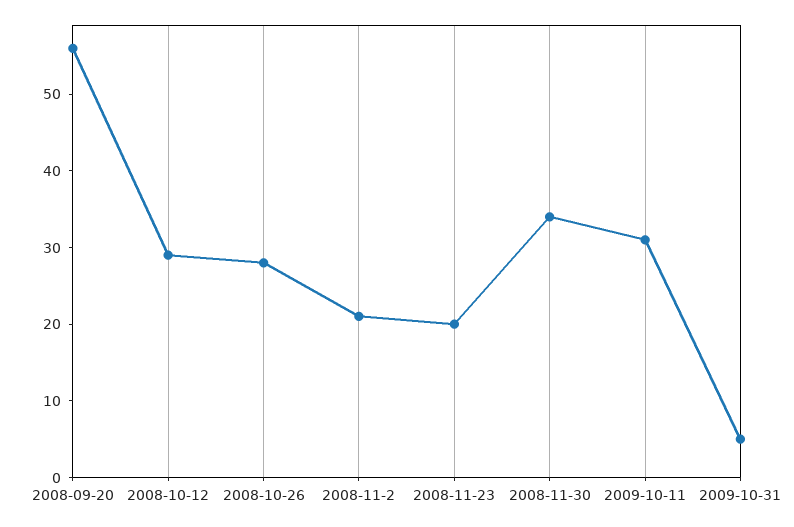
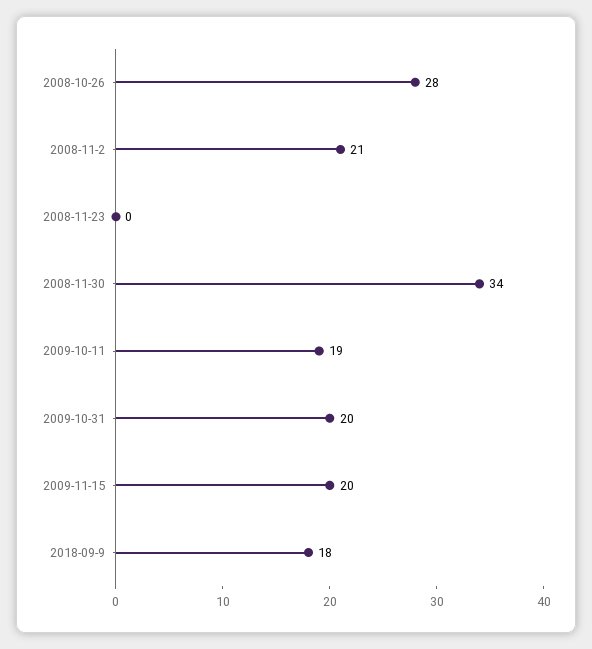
2008-09-20: 55 -> none
2008-10-12: 30 -> none
2008-11-23: 20 -> 0
2009-10-11: 30 -> 19
2009-10-31: 5 -> 20
2009-11-15: none -> 20
2018-09-9: none -> 18

